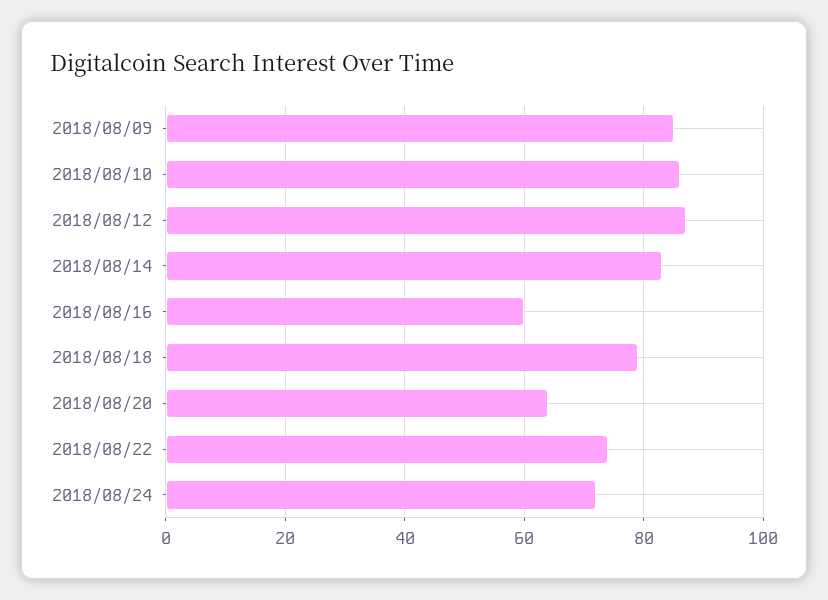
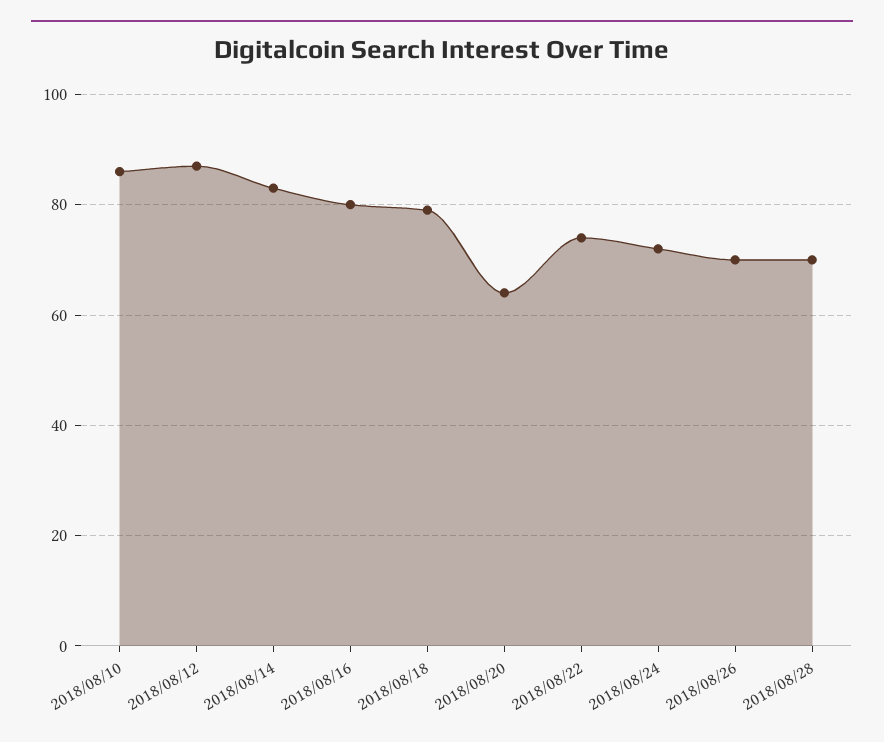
2018/08/09: 85 -> none
2018/08/16: 60 -> 80
2018/08/26: none -> 70
2018/08/28: none -> 70

